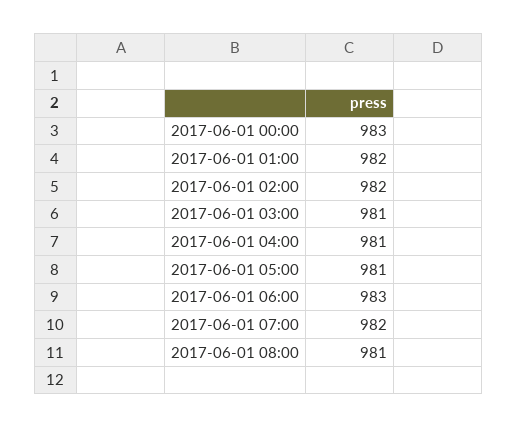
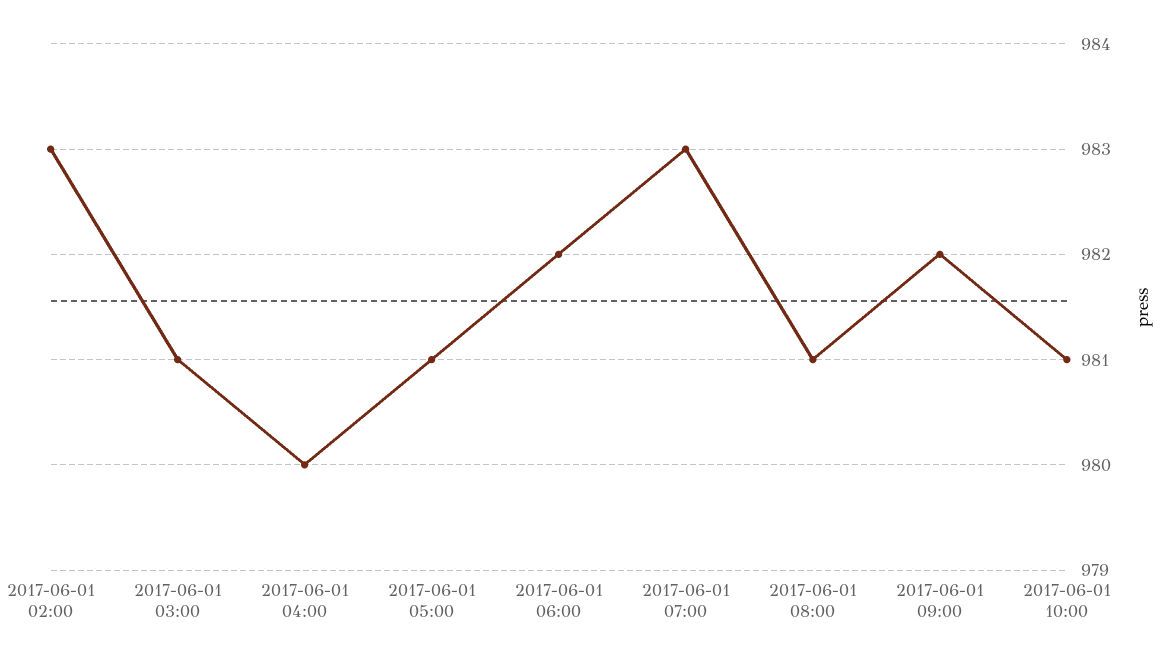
2017-06-01 00:00: 983 -> none
2017-06-01 01:00: 982 -> none
2017-06-01 02:00: 982 -> 983
2017-06-01 04:00: 981 -> 980
2017-06-01 06:00: 983 -> 982
2017-06-01 07:00: 982 -> 983
2017-06-01 09:00: none -> 982
2017-06-01 10:00: none -> 981

